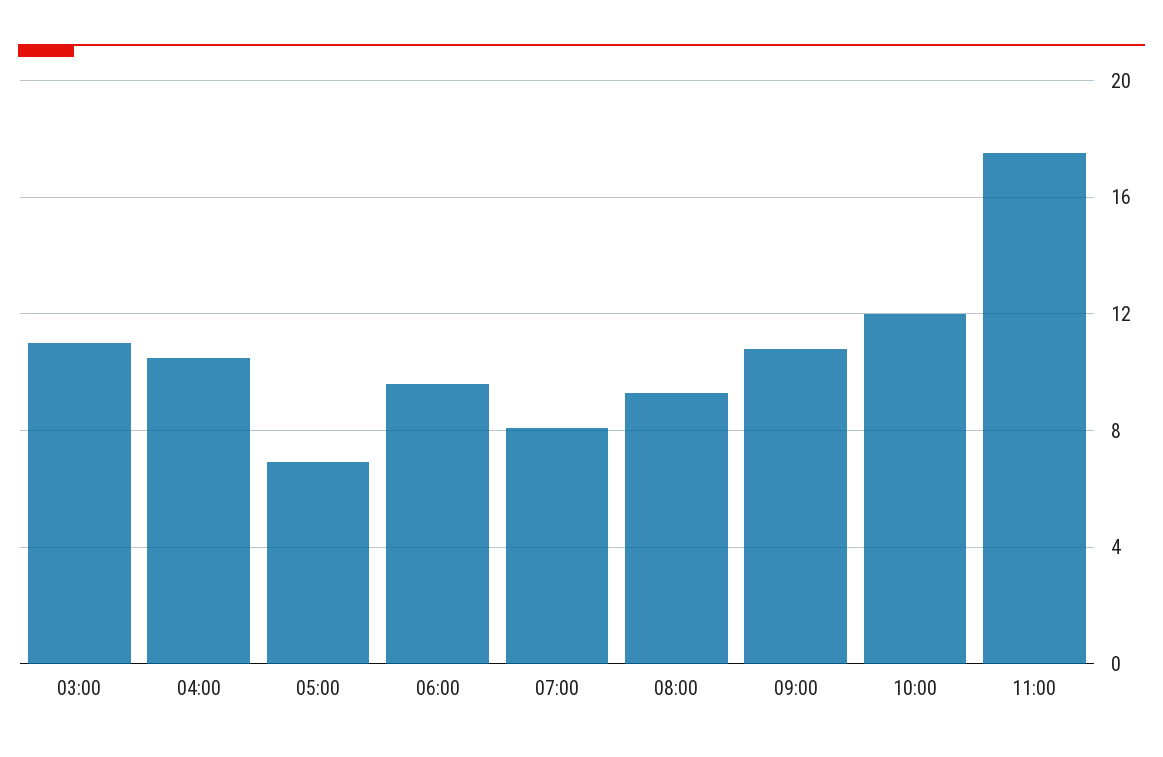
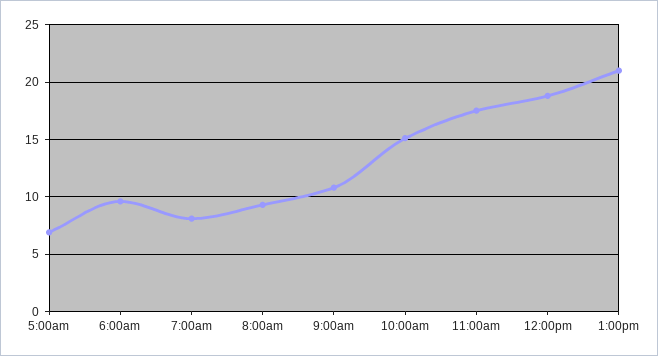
03:00: 11 -> none
04:00: 10.5 -> none
10:00: 12 -> 15
12:00pm: none -> 19
1:00pm: none -> 21

